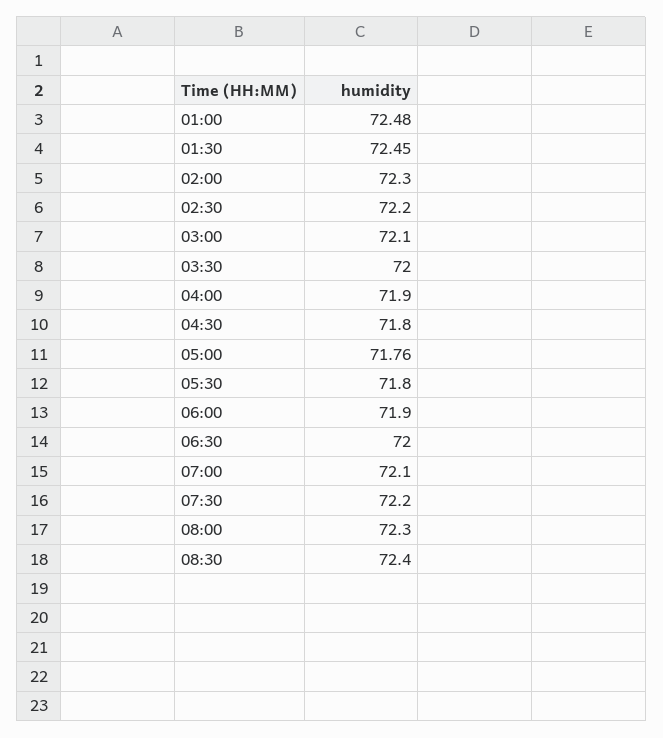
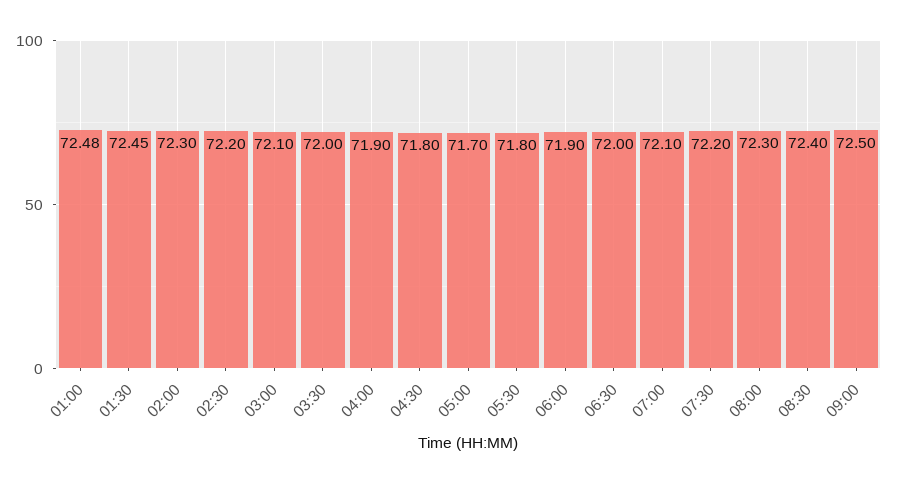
05:00: 71.76 -> 71.7
09:00: none -> 72.5

